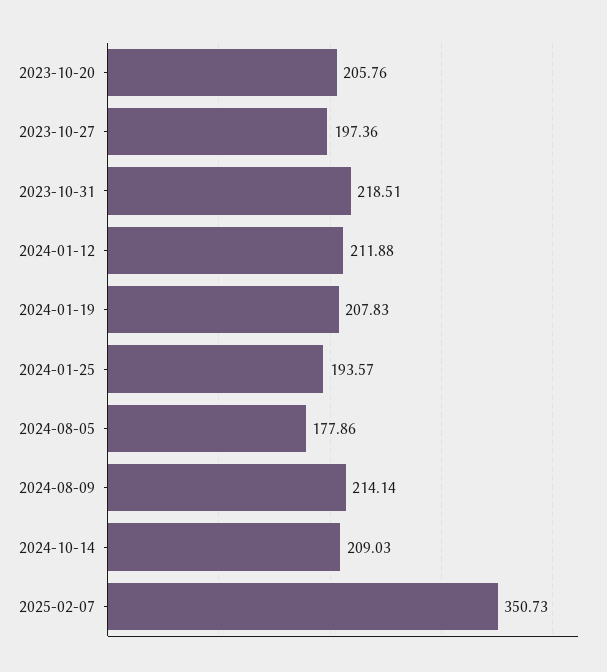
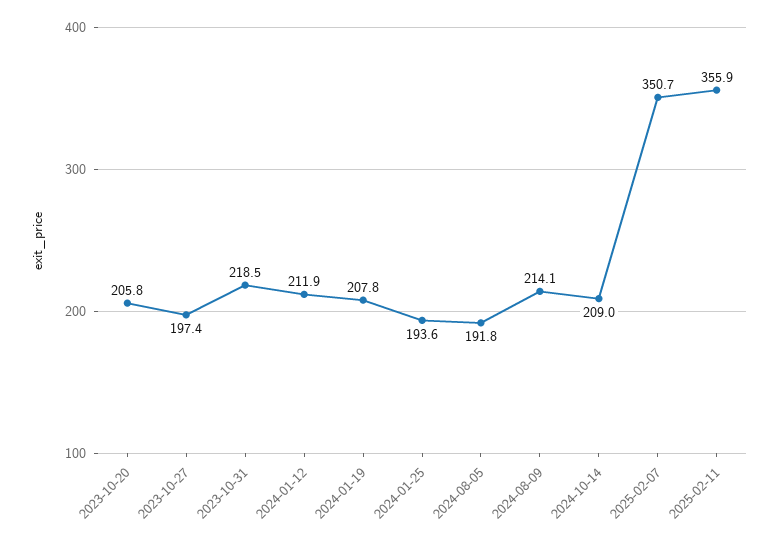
2024-08-05: 177.86 -> 191.8
2025-02-11: none -> 355.9

